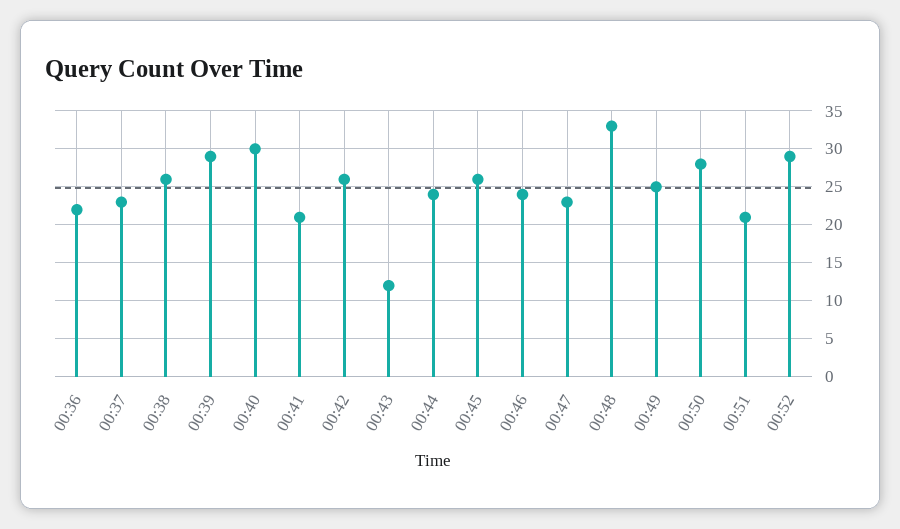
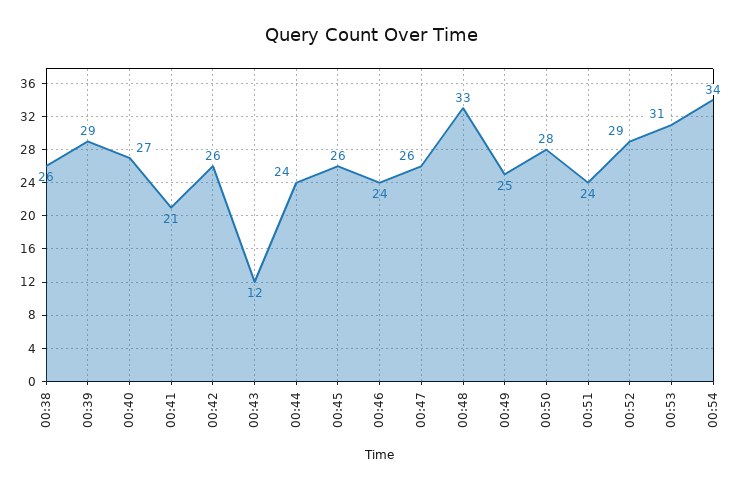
00:36: 22 -> none
00:37: 23 -> none
00:40: 30 -> 27
00:47: 23 -> 26
00:51: 21 -> 24
00:53: none -> 31
00:54: none -> 34

